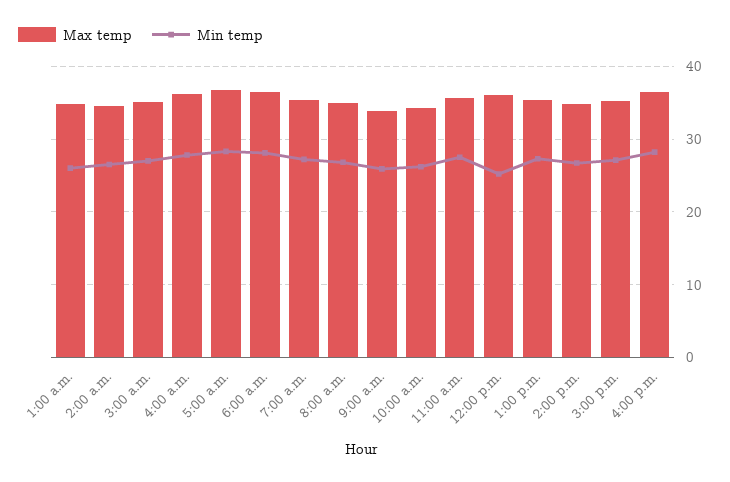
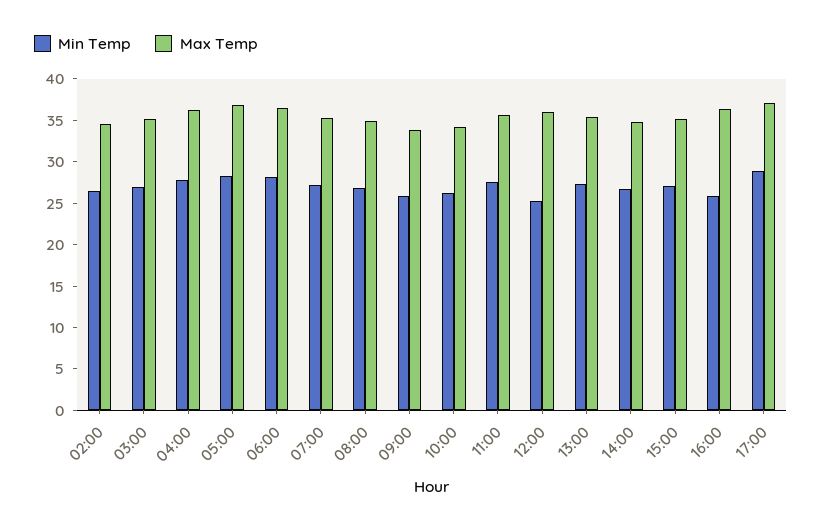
Max temp, 1:00 a.m.: 35 -> none
Min temp, 1:00 a.m.: 26 -> none
Min temp, 4:00 p.m.: 28 -> 26
Min temp, 17:00: none -> 29
Max temp, 17:00: none -> 37

